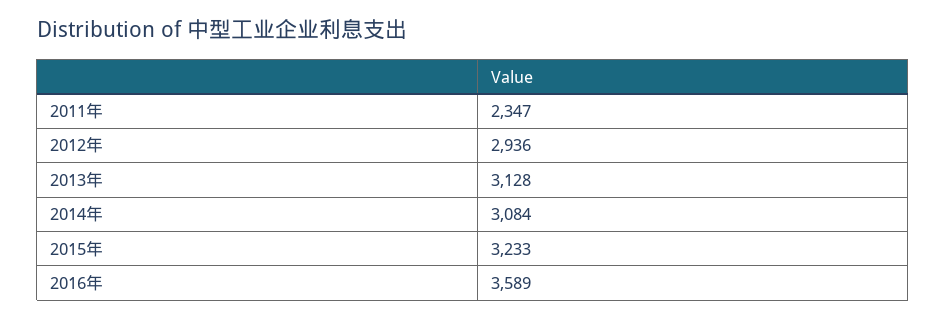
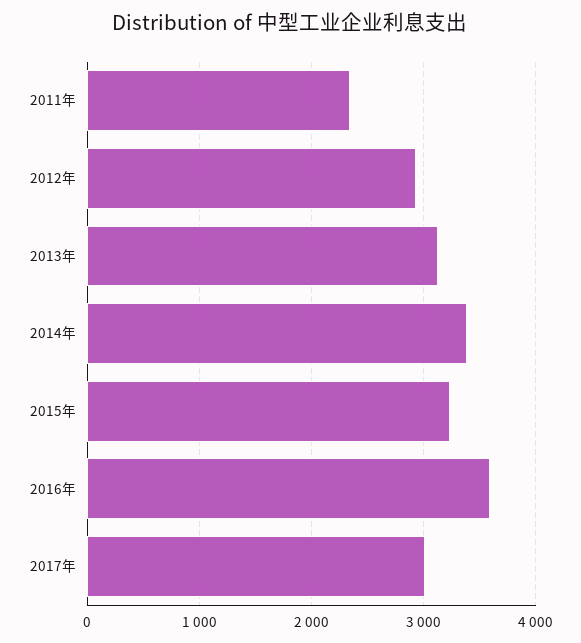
2014年: 3084 -> 3400
2017年: none -> 3000

